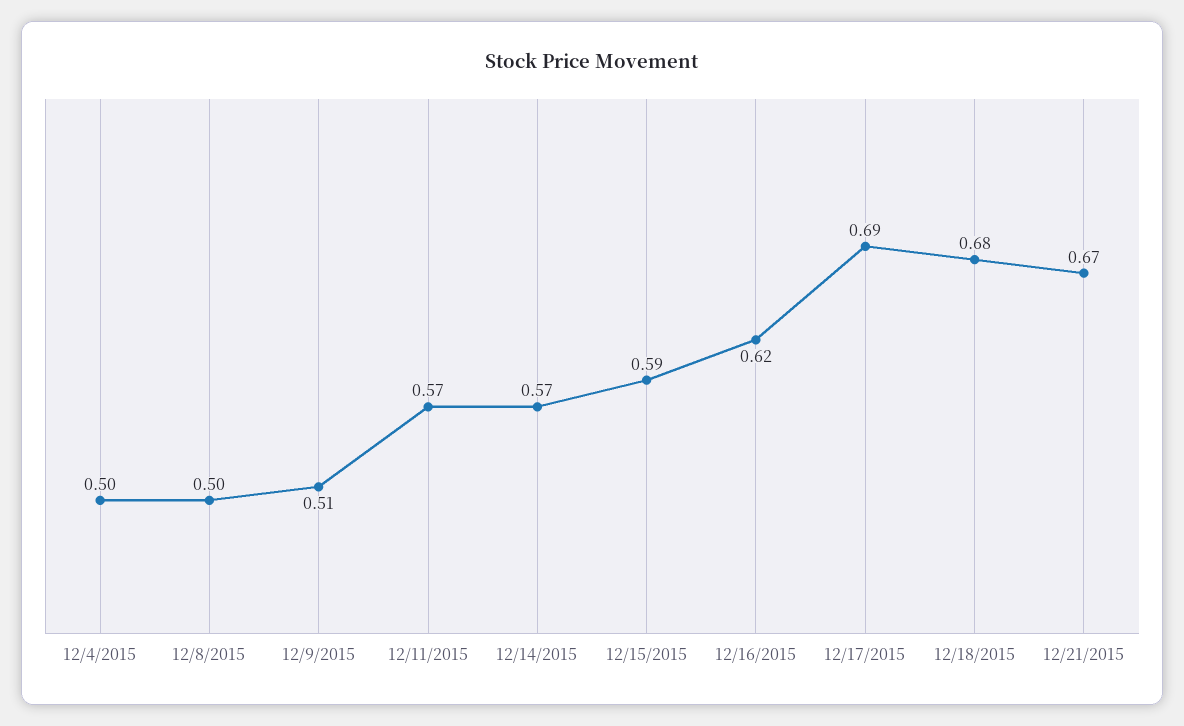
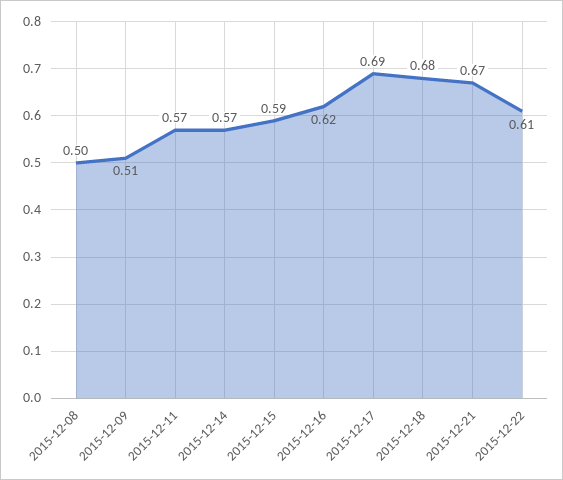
12/4/2015: 0.5 -> none
2015-12-22: none -> 0.61

